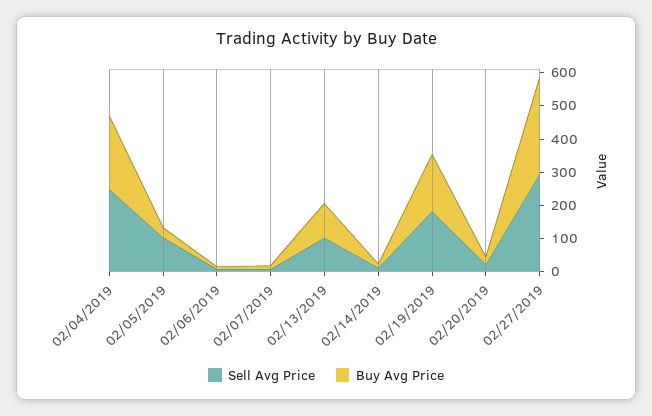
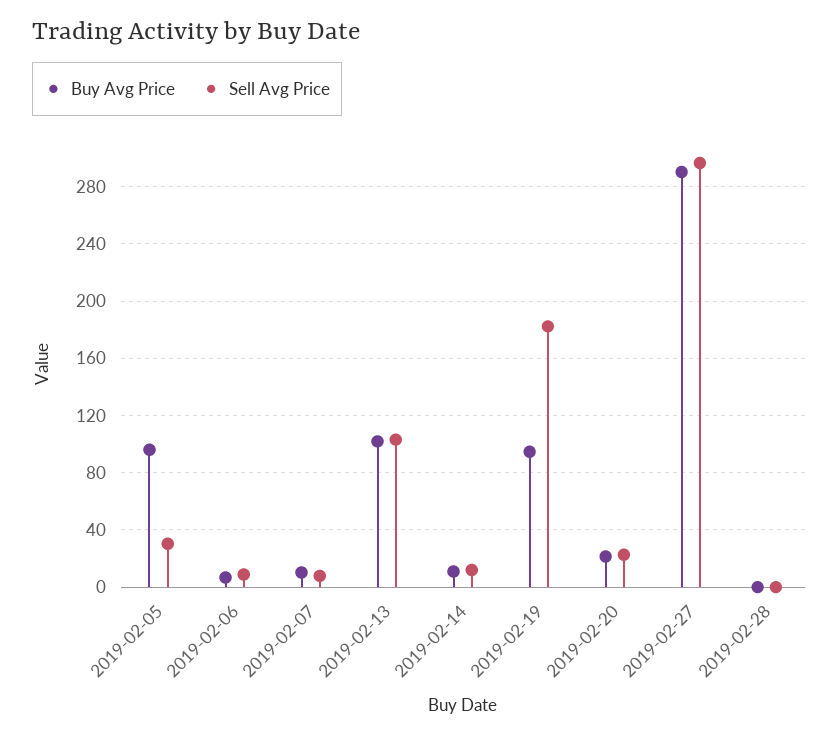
Sell Avg Price, 02/04/2019: 250 -> none
Buy Avg Price, 02/04/2019: 225 -> none
Sell Avg Price, 02/05/2019: 100 -> 30
Buy Avg Price, 02/05/2019: 25 -> 95
Buy Avg Price, 02/19/2019: 175 -> 95
Buy Avg Price, 2019-02-28: none -> 0
Sell Avg Price, 2019-02-28: none -> 0

